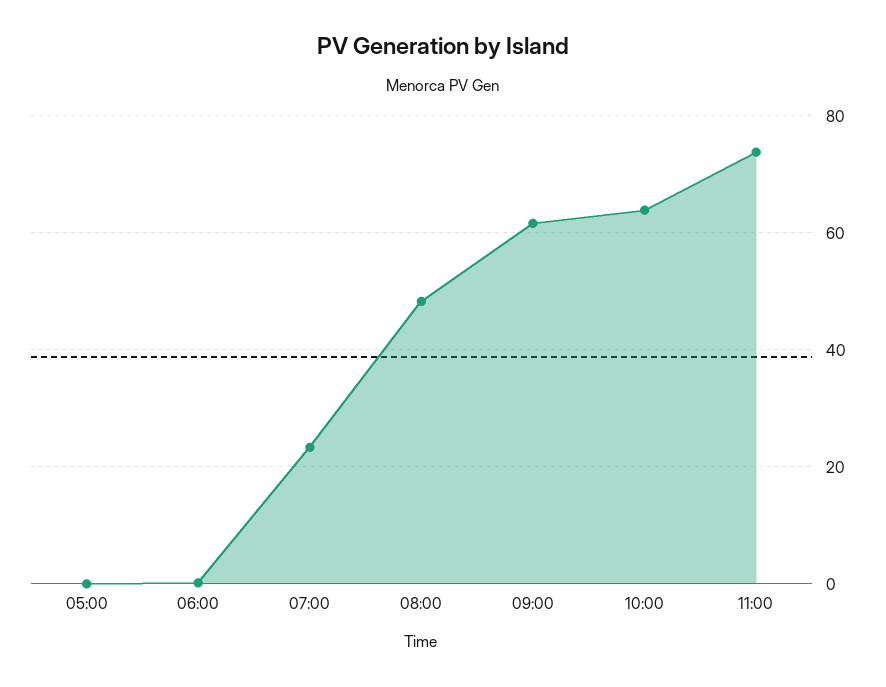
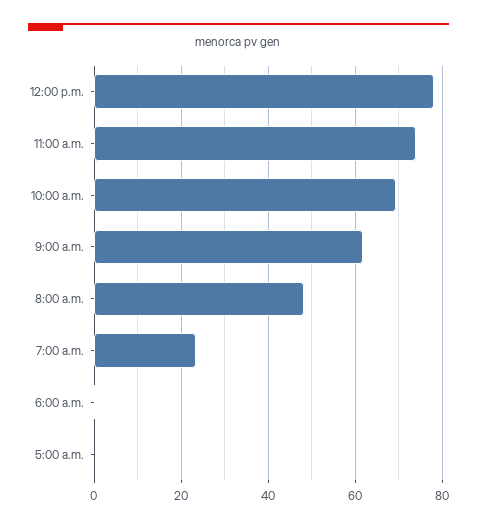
10:00: 64 -> 70
12:00 p.m.: none -> 78

